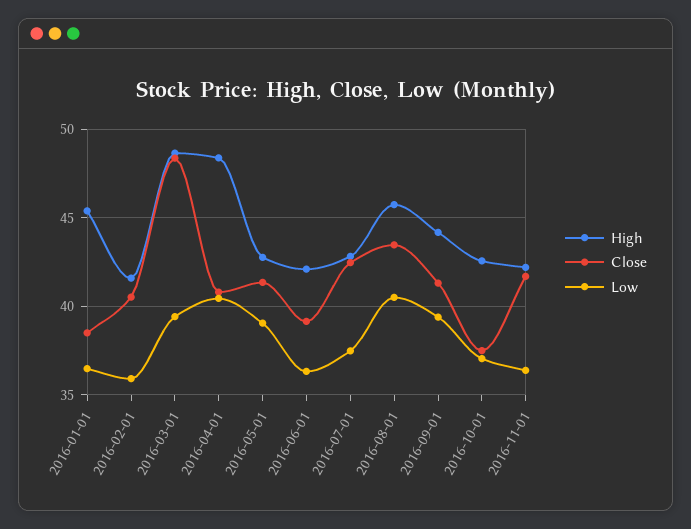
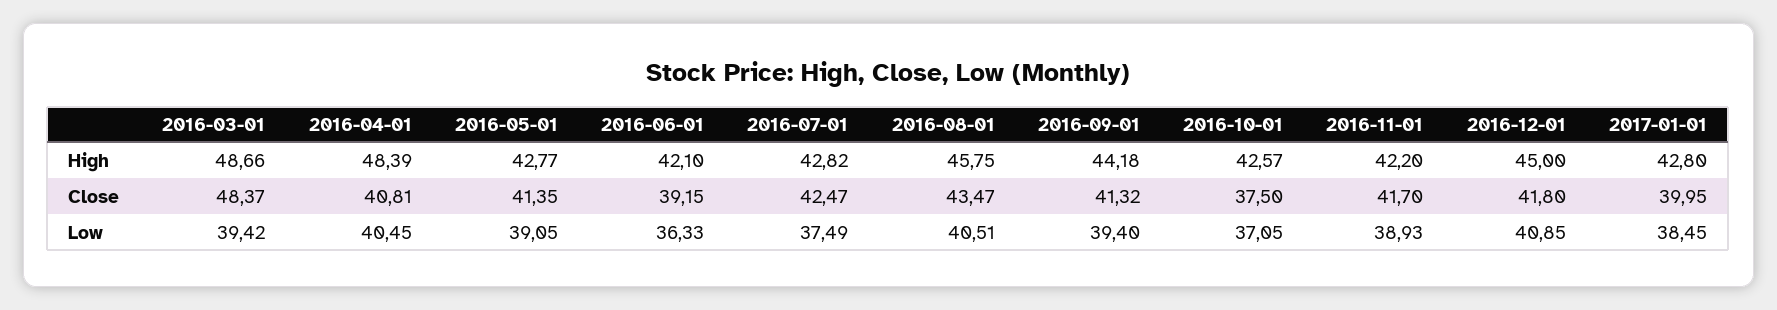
High, 2016-01-01: 45.5 -> none
Close, 2016-01-01: 38.5 -> none
Low, 2016-01-01: 36.5 -> none
High, 2016-02-01: 41.5 -> none
Close, 2016-02-01: 40.5 -> none
Low, 2016-02-01: 36 -> none
Low, 2016-11-01: 36.5 -> 38.93
High, 2016-12-01: none -> 45
High, 2017-01-01: none -> 42.8
Close, 2016-12-01: none -> 41.8
Close, 2017-01-01: none -> 39.95
Low, 2016-12-01: none -> 40.85
Low, 2017-01-01: none -> 38.45

